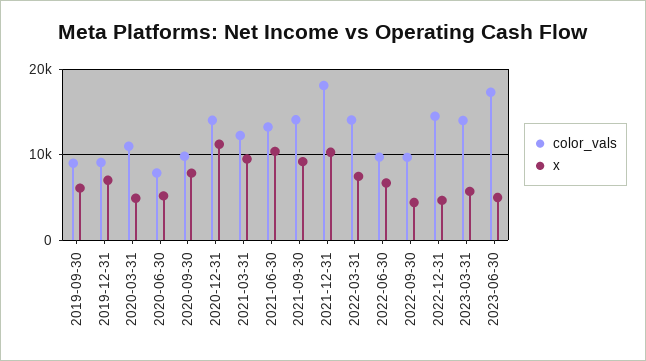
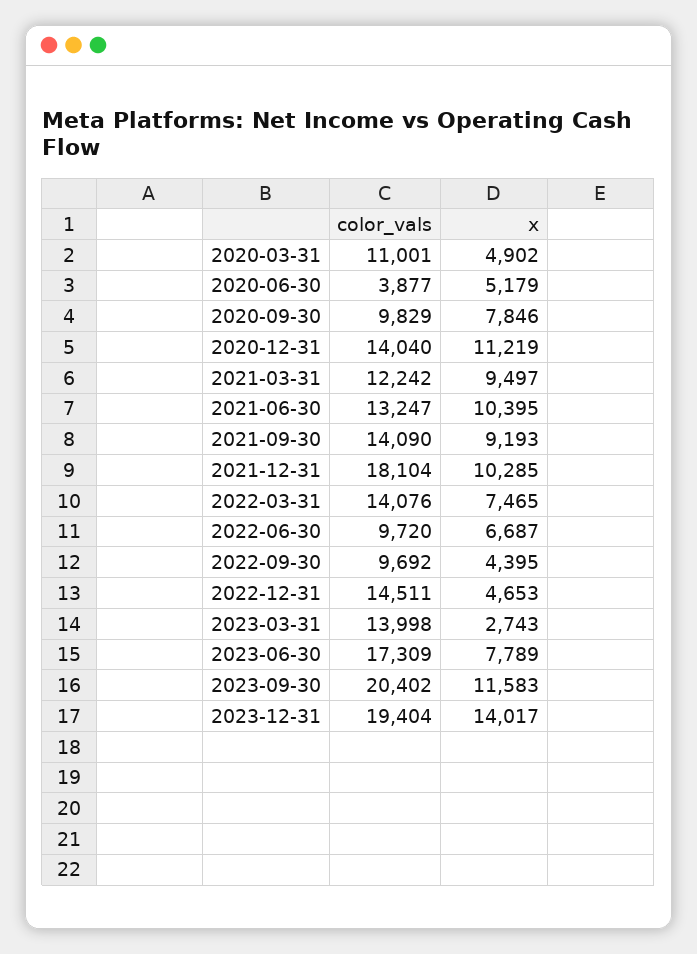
color_vals, 2019-09-30: 9000 -> none
x, 2019-09-30: 6000 -> none
color_vals, 2019-12-31: 9000 -> none
x, 2019-12-31: 7000 -> none
color_vals, 2020-06-30: 8000 -> 3877
x, 2023-03-31: 6000 -> 2743
x, 2023-06-30: 5000 -> 7789
color_vals, 2023-09-30: none -> 20402
x, 2023-09-30: none -> 11583
color_vals, 2023-12-31: none -> 19404
x, 2023-12-31: none -> 14017

